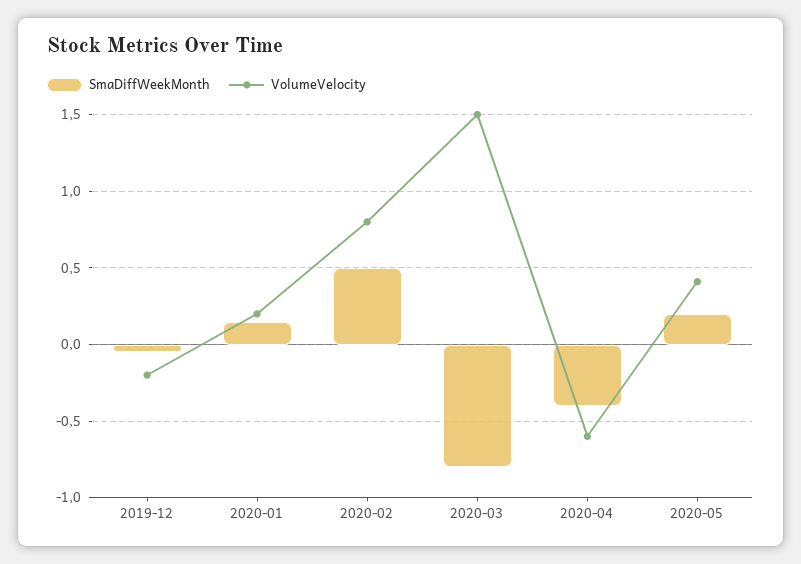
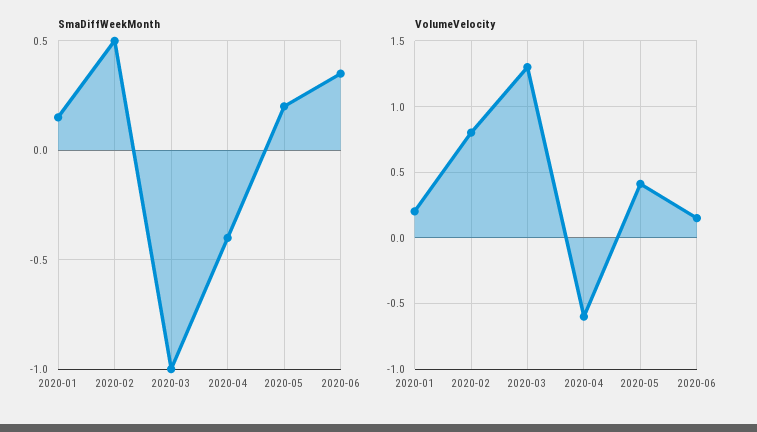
SmaDiffWeekMonth, 2019-12: -0.05 -> none
VolumeVelocity, 2019-12: -0.2 -> none
SmaDiffWeekMonth, 2020-03: -0.8 -> -1
VolumeVelocity, 2020-03: 1.5 -> 1.3
SmaDiffWeekMonth, 2020-06: none -> 0.35
VolumeVelocity, 2020-06: none -> 0.15

